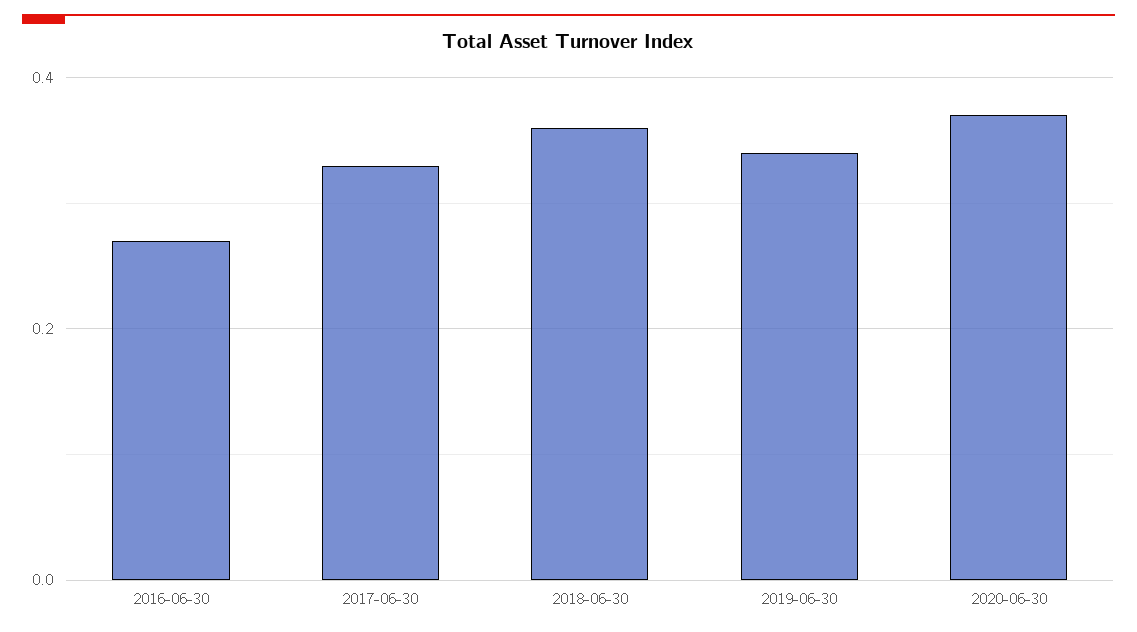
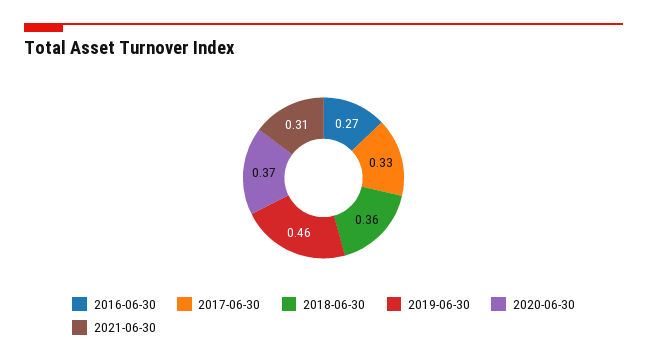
2019-06-30: 0.35 -> 0.46
2021-06-30: none -> 0.31

